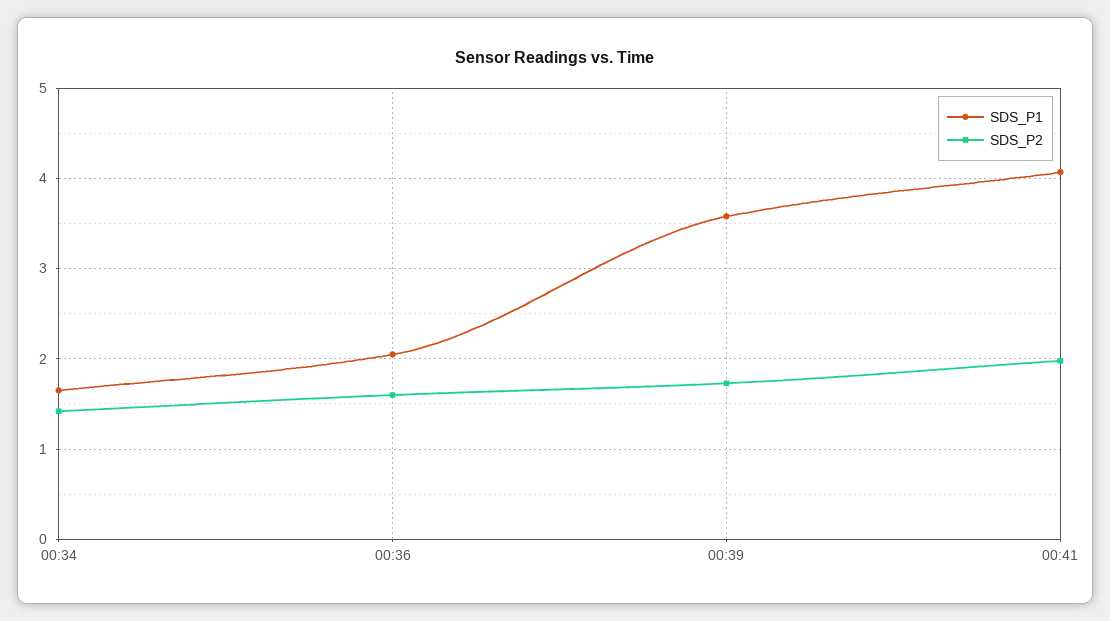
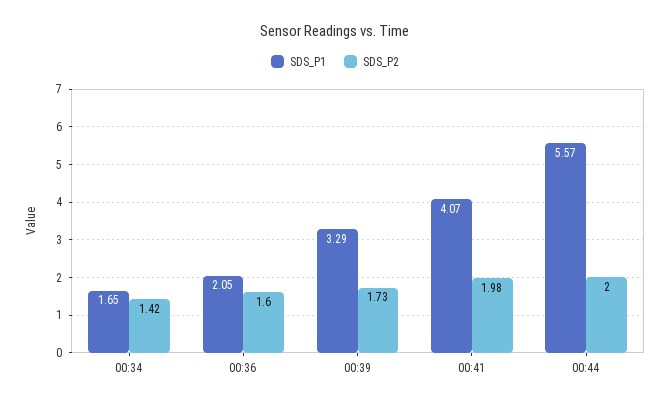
SDS_P1, 00:39: 3.6 -> 3.29
SDS_P1, 00:44: none -> 5.57
SDS_P2, 00:44: none -> 2

